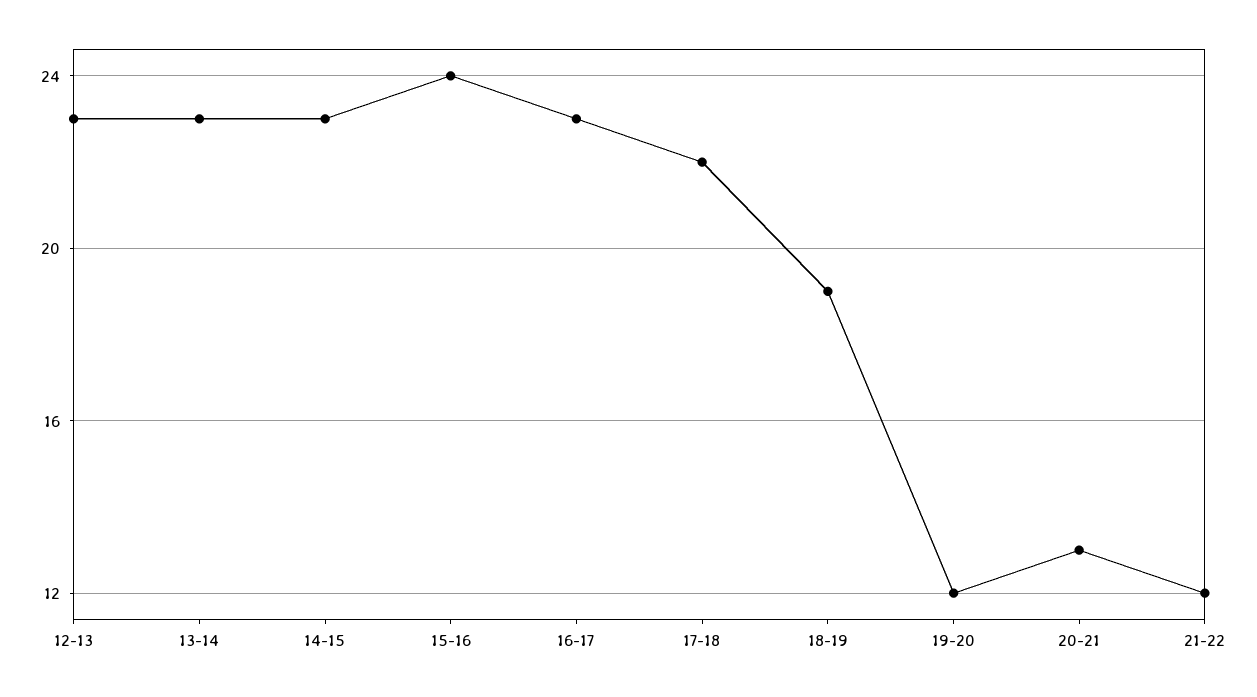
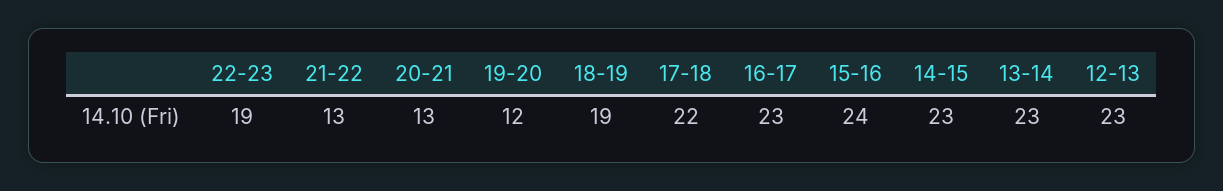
21-22: 12 -> 13
22-23: none -> 19

